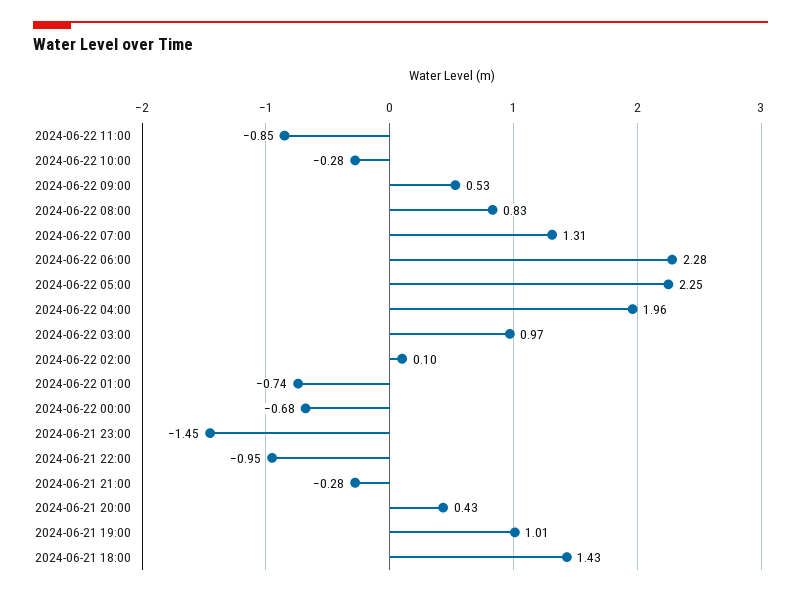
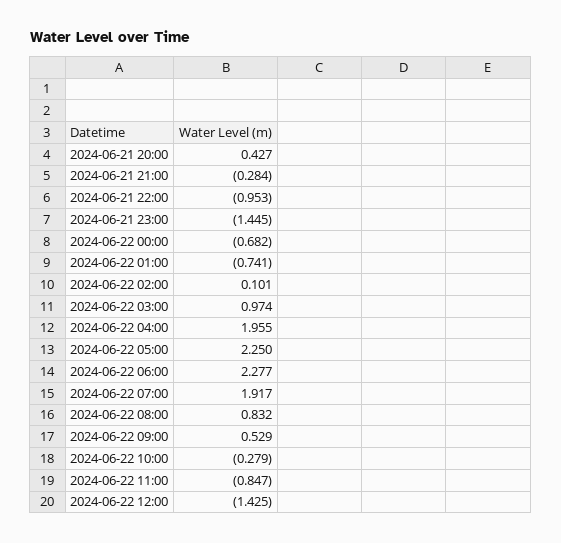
2024-06-22 07:00: 1.31 -> 1.917
2024-06-21 19:00: 1.01 -> none
2024-06-21 18:00: 1.43 -> none
2024-06-22 12:00: none -> -1.425

